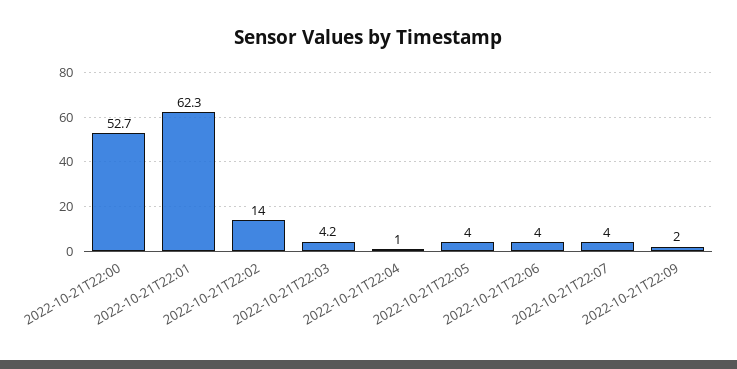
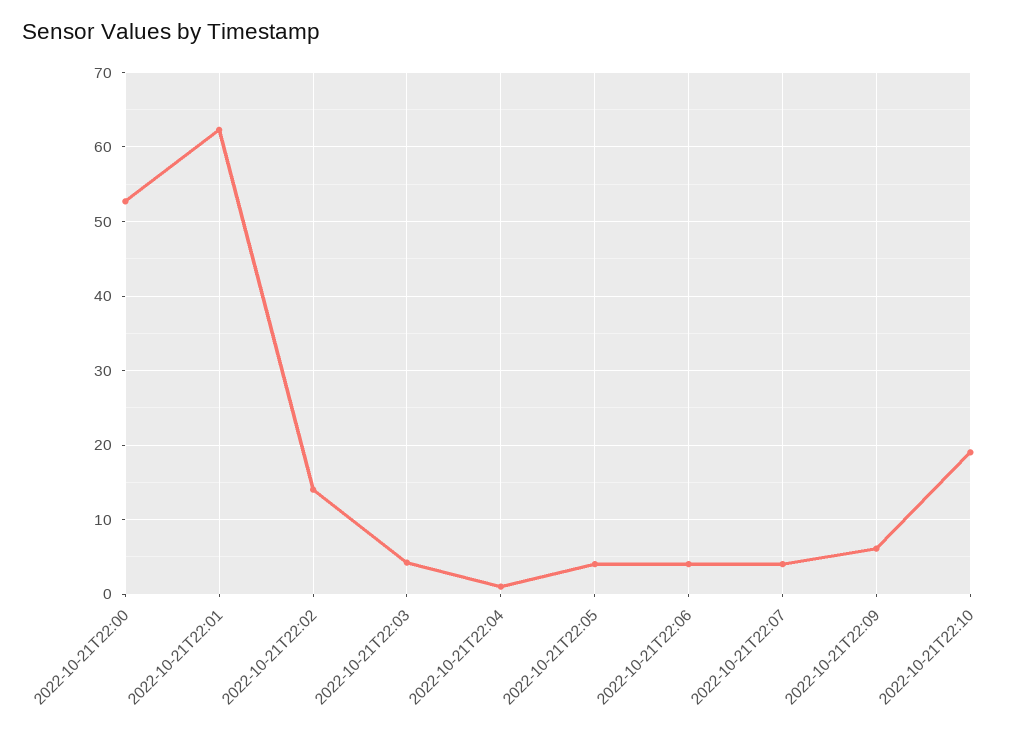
2022-10-21T22:09: 2 -> 6
2022-10-21T22:10: none -> 19

